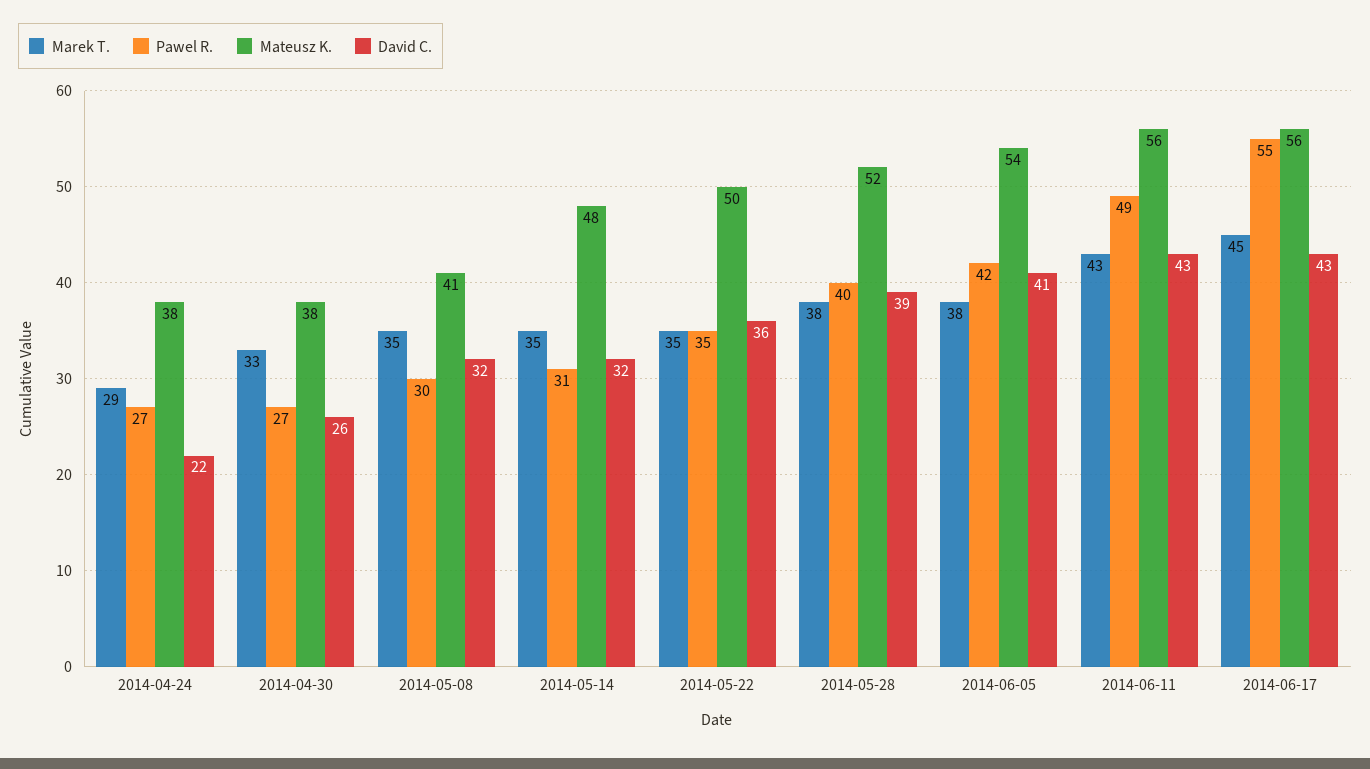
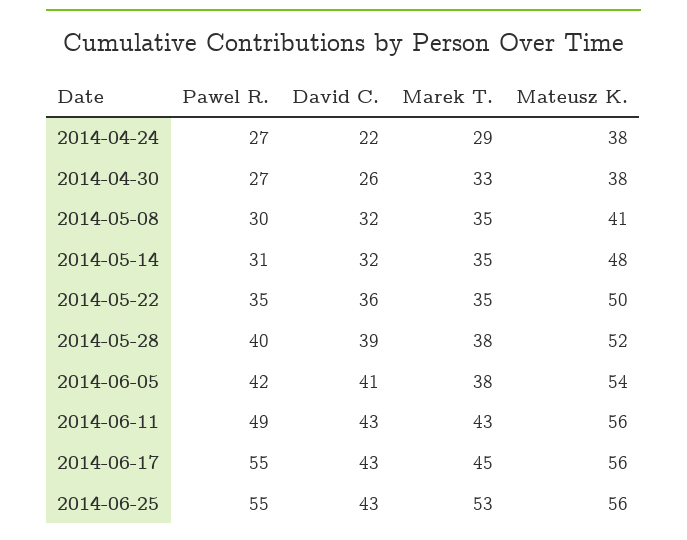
Pawel R., 2014-06-25: none -> 55
David C., 2014-06-25: none -> 43
Marek T., 2014-06-25: none -> 53
Mateusz K., 2014-06-25: none -> 56

